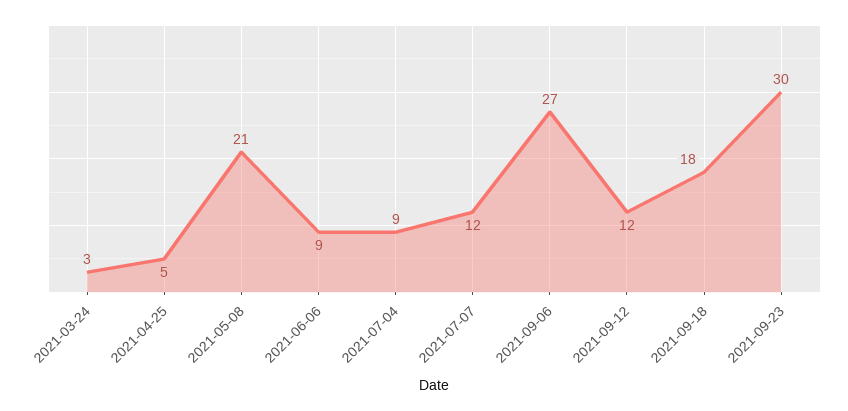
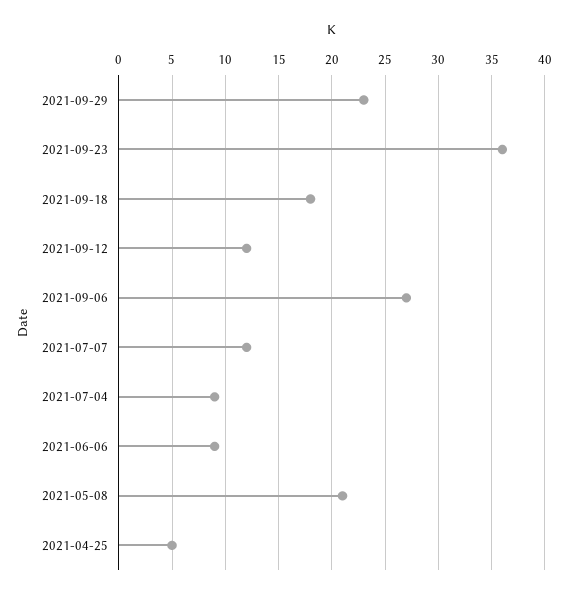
2021-03-24: 3 -> none
2021-09-23: 30 -> 36
2021-09-29: none -> 23

